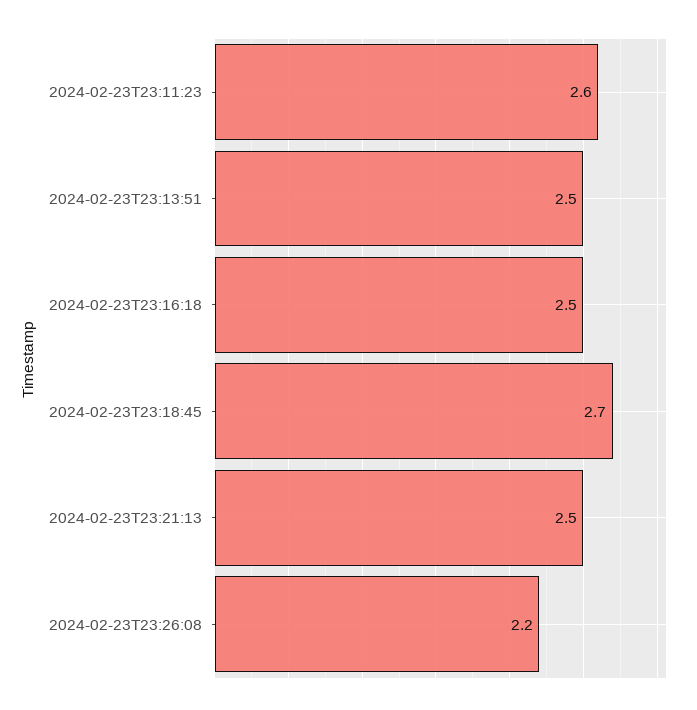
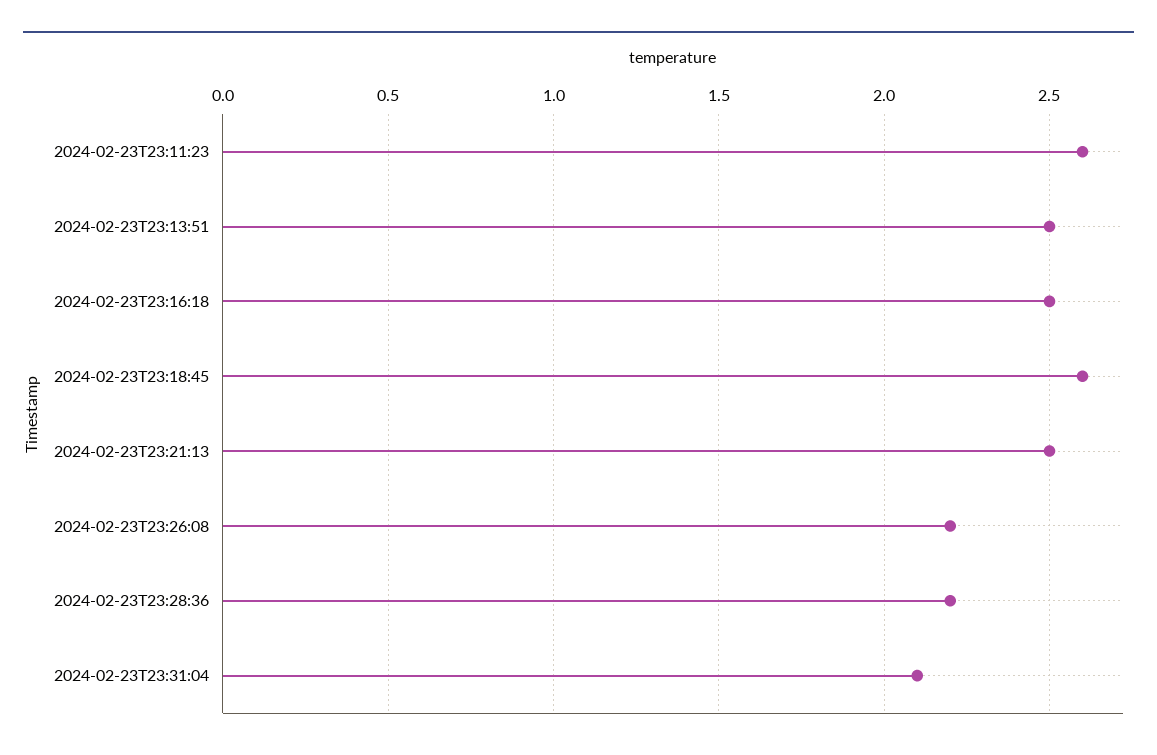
2024-02-23T23:18:45: 2.7 -> 2.6
2024-02-23T23:28:36: none -> 2.2
2024-02-23T23:31:04: none -> 2.1

